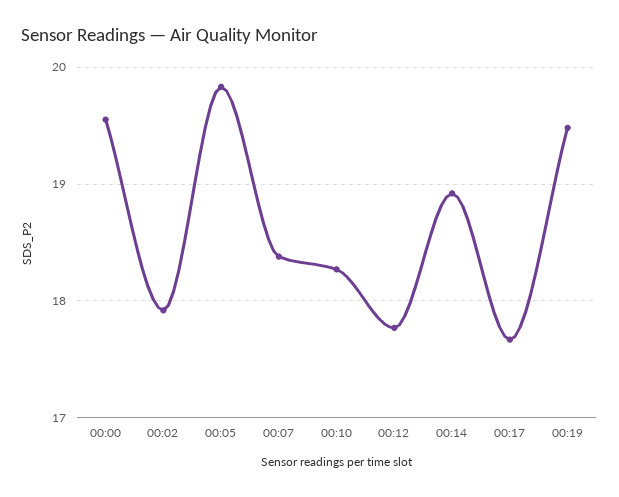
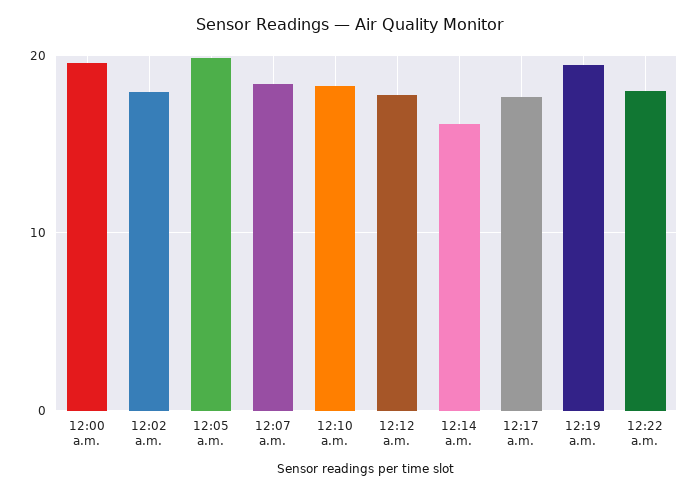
00:14: 18.9 -> 16
12:22 a.m.: none -> 18

